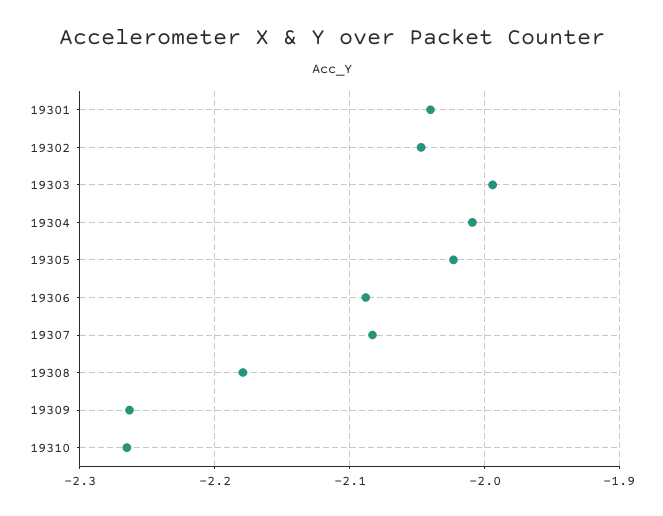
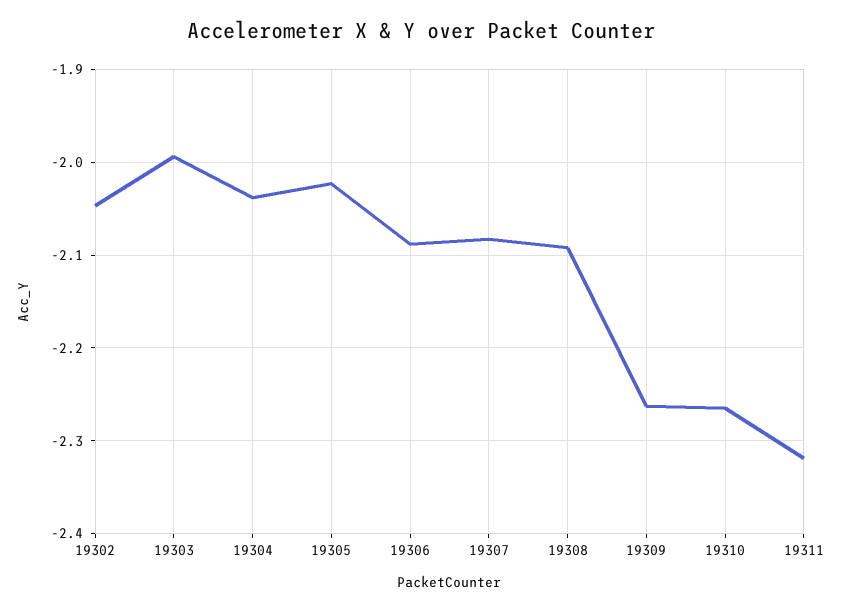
19301: -2.04 -> none
19304: -2.01 -> -2.04
19308: -2.18 -> -2.09
19311: none -> -2.32

